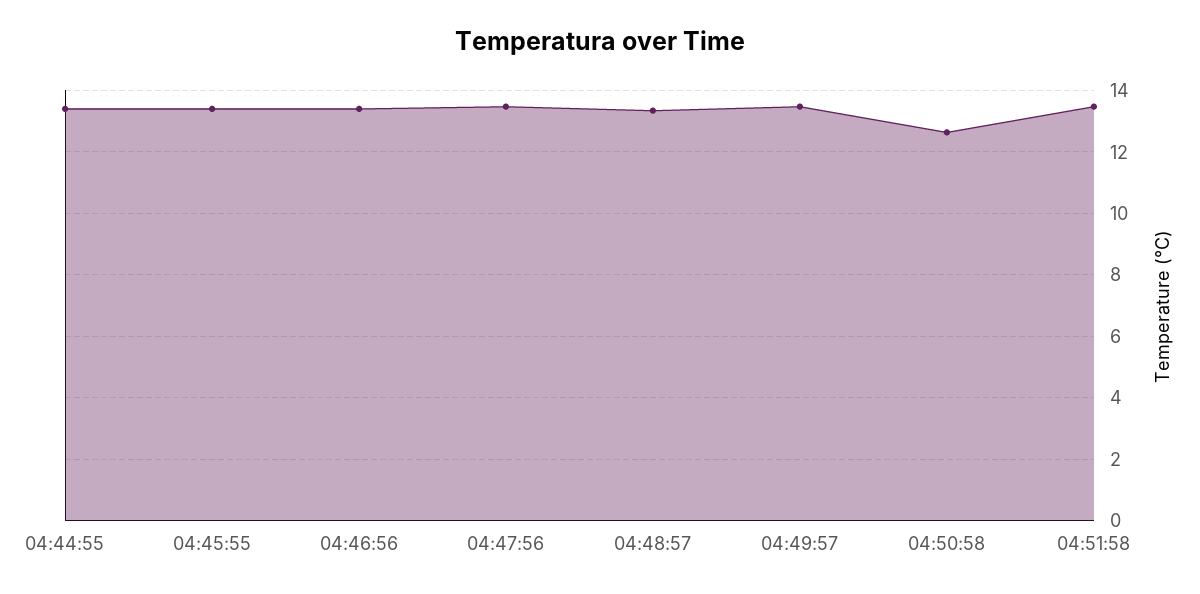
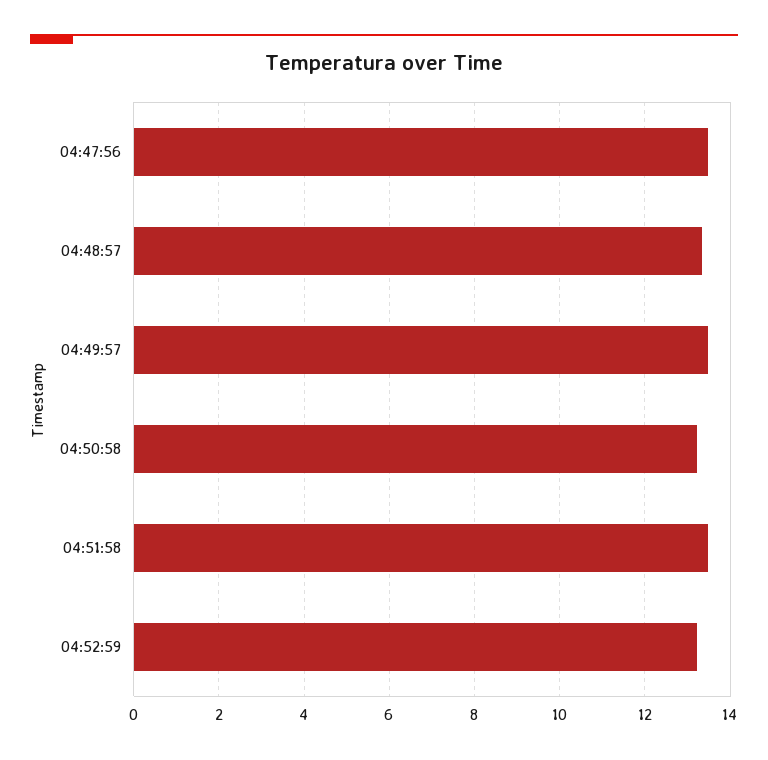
04:44:55: 13.4 -> none
04:45:55: 13.4 -> none
04:46:56: 13.4 -> none
04:50:58: 12.6 -> 13.2
04:52:59: none -> 13.2

